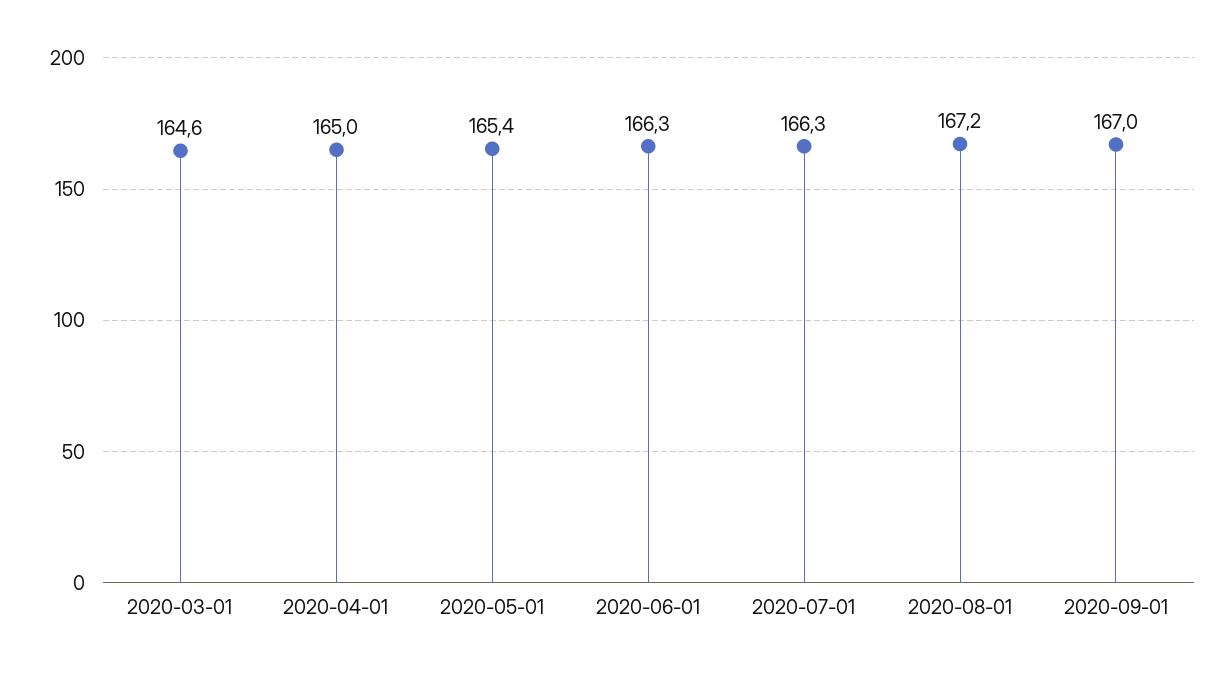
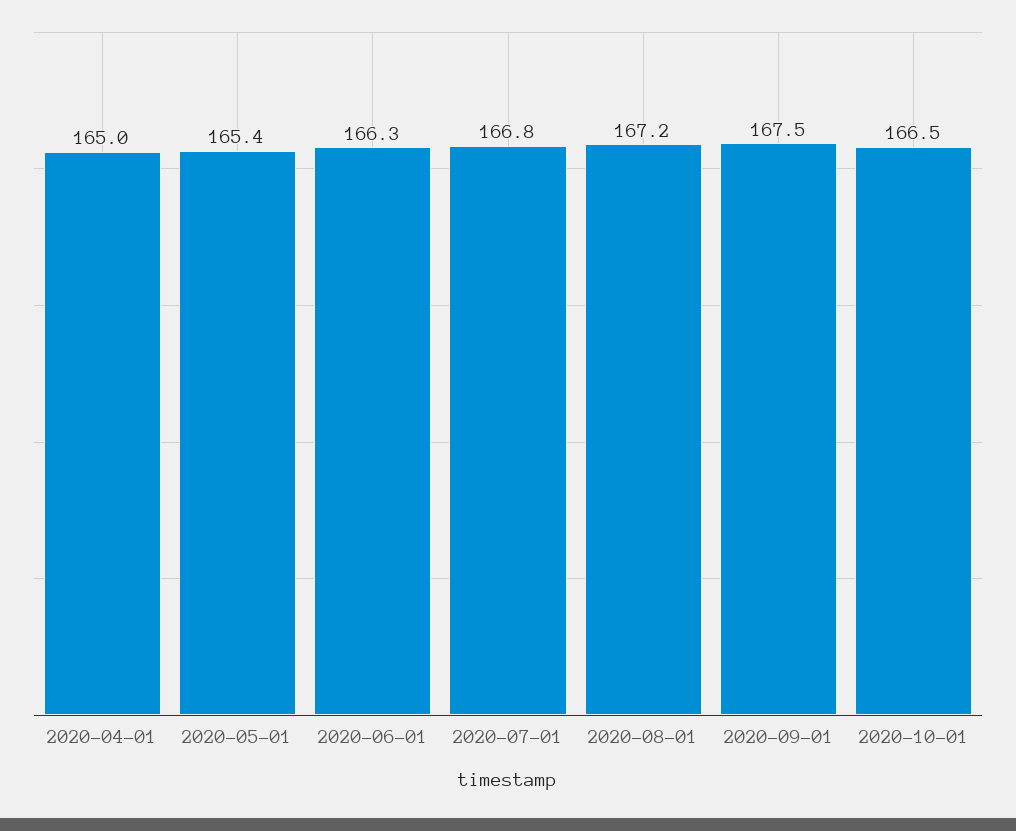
2020-03-01: 164.6 -> none
2020-07-01: 166.3 -> 166.8
2020-09-01: 167 -> 167.5
2020-10-01: none -> 166.5

